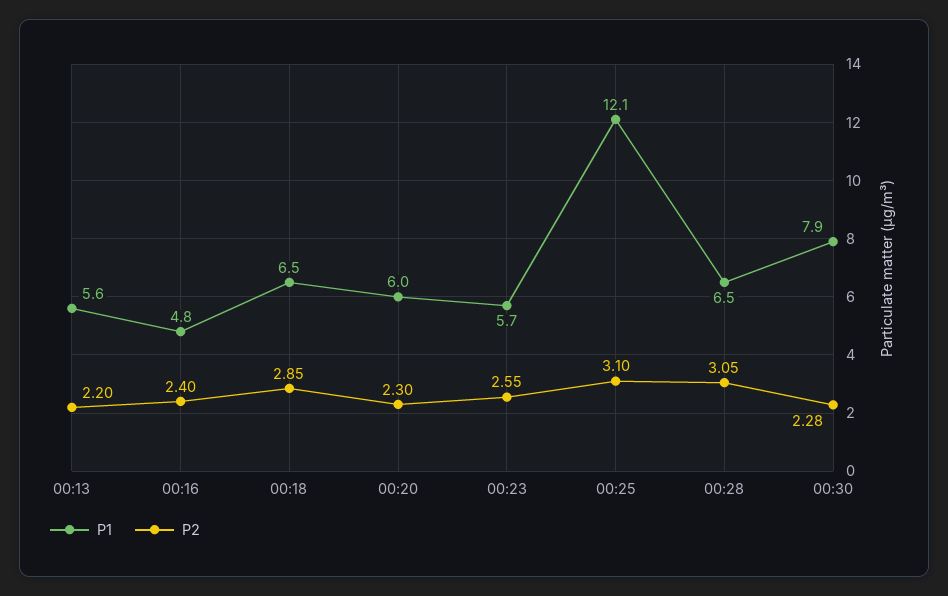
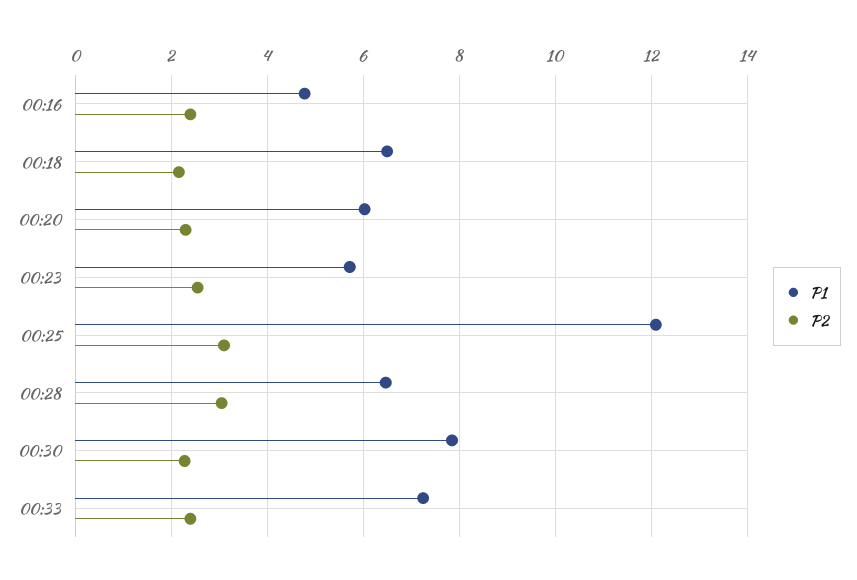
P1, 00:13: 5.6 -> none
P2, 00:13: 2.2 -> none
P2, 00:18: 2.85 -> 2.2
P1, 00:33: none -> 7.2
P2, 00:33: none -> 2.4

